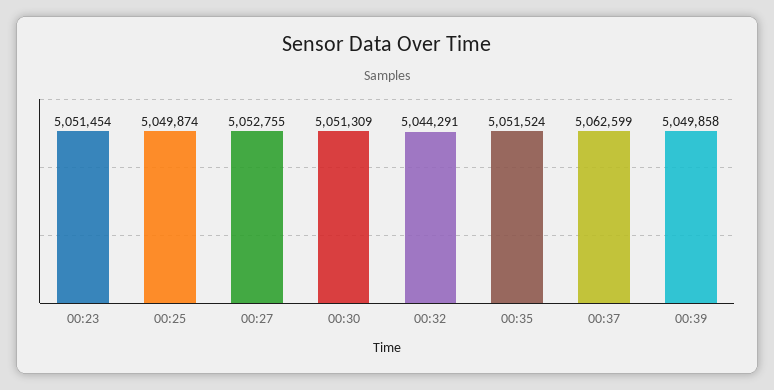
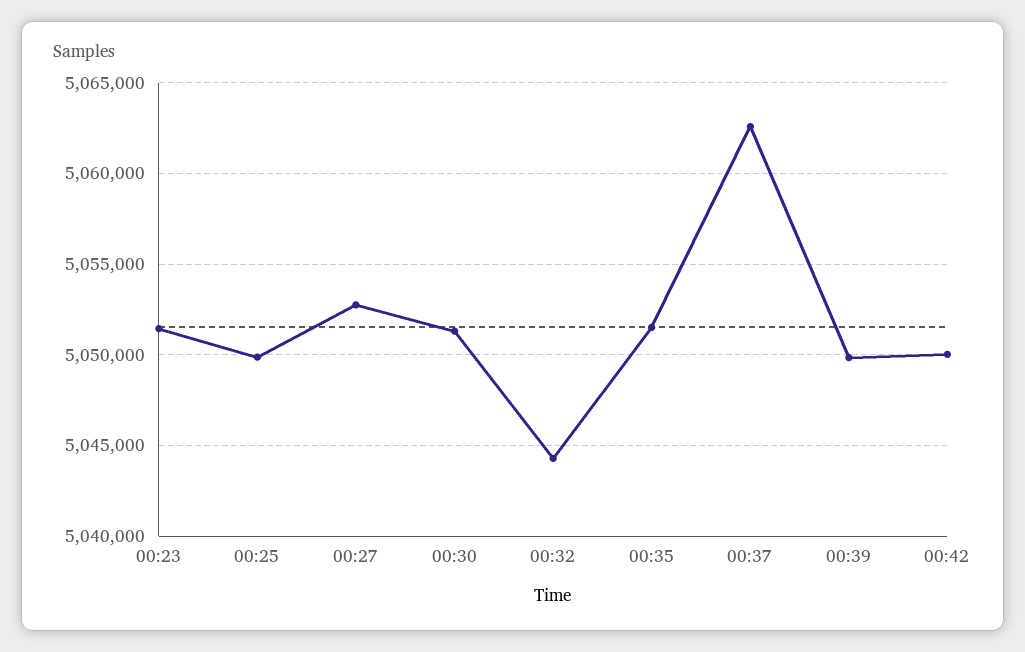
00:42: none -> 5050000

